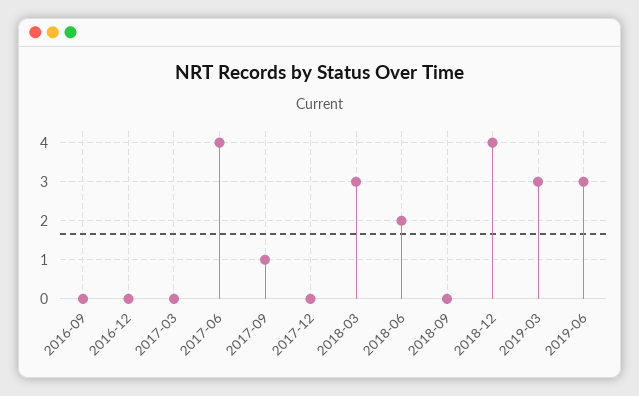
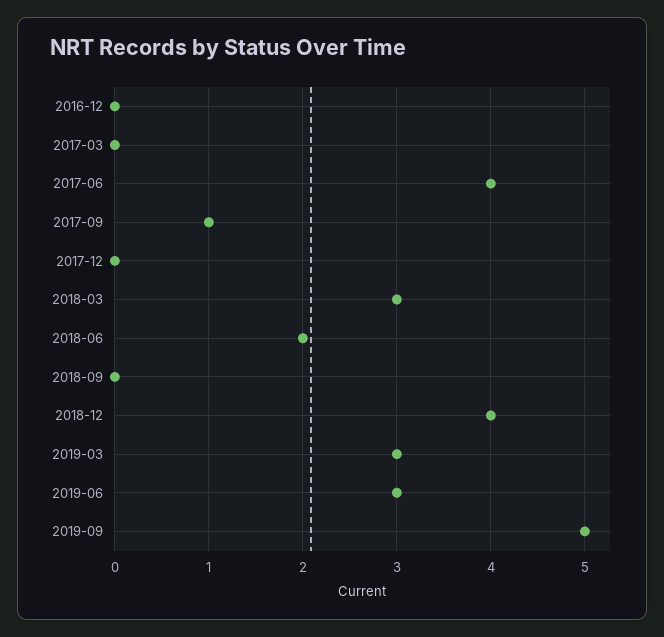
2016-09: 0 -> none
2019-09: none -> 5

